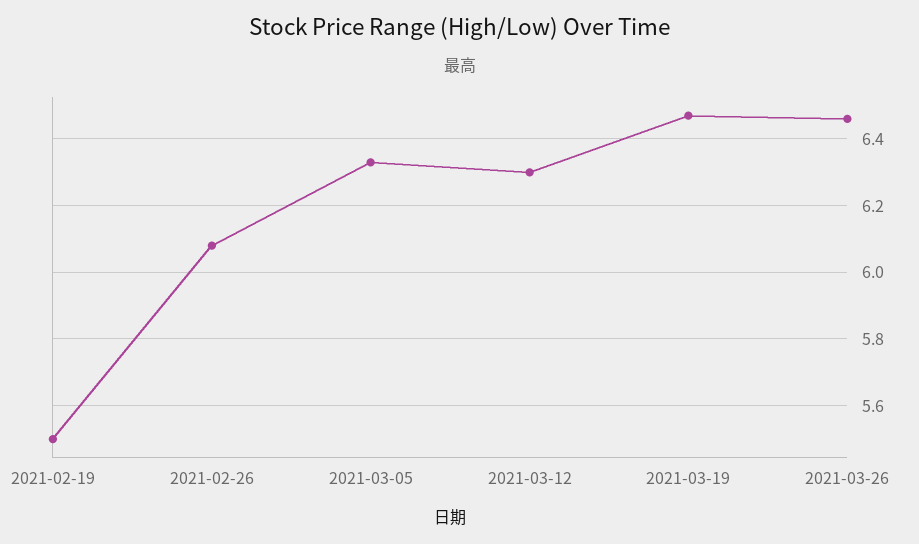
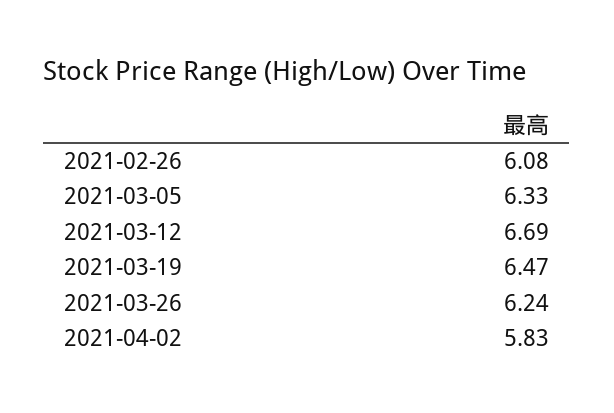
2021-02-19: 5.5 -> none
2021-03-12: 6.3 -> 6.69
2021-03-26: 6.45 -> 6.24
2021-04-02: none -> 5.83

